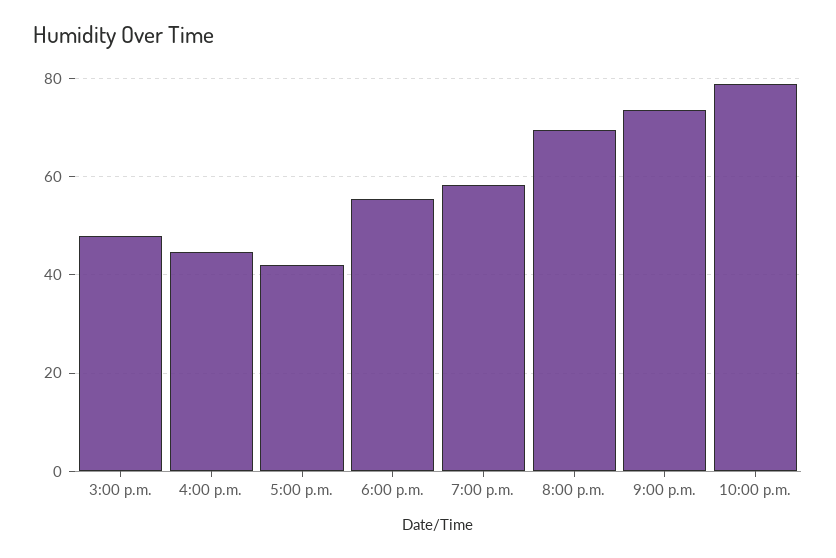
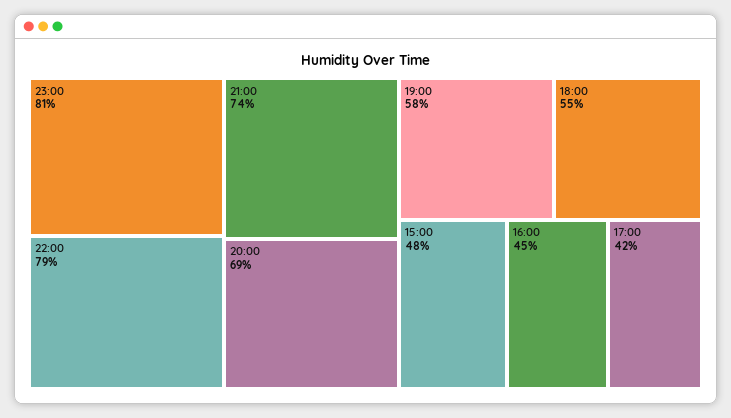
23:00: none -> 81

